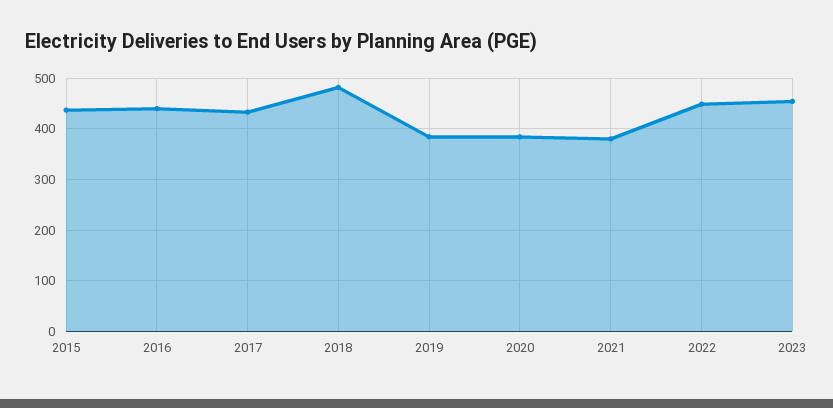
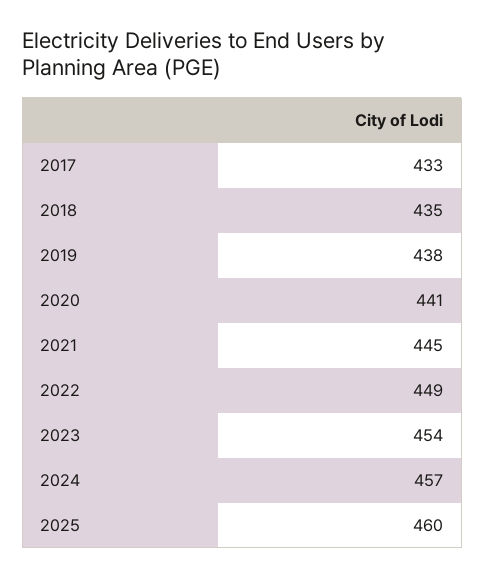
2015: 440 -> none
2016: 440 -> none
2018: 480 -> 435
2019: 380 -> 438
2020: 380 -> 441
2021: 380 -> 445
2024: none -> 457
2025: none -> 460

